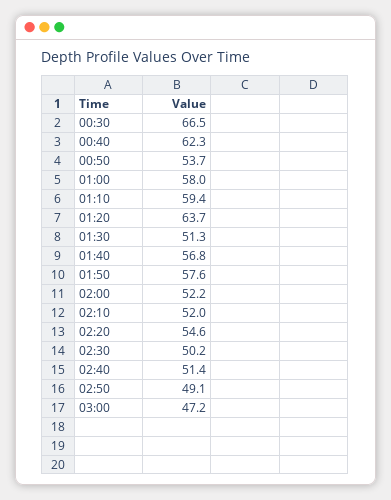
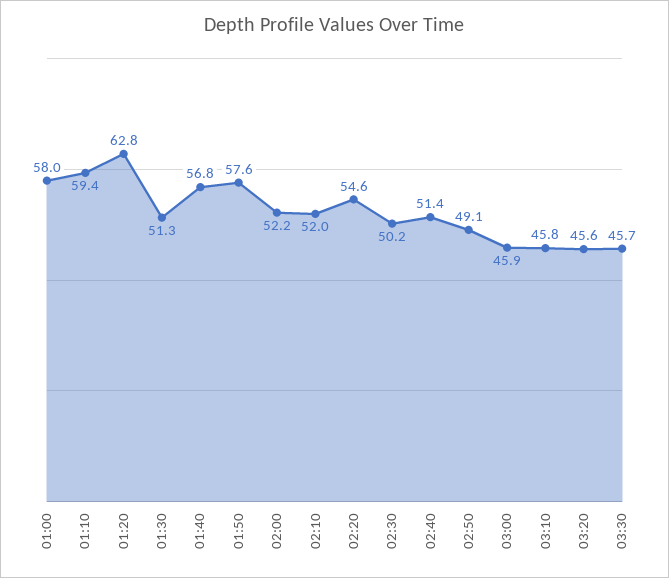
00:30: 66.5 -> none
00:40: 62.3 -> none
00:50: 53.7 -> none
01:20: 63.7 -> 62.8
03:00: 47.2 -> 45.9
03:10: none -> 45.8
03:20: none -> 45.6
03:30: none -> 45.7

